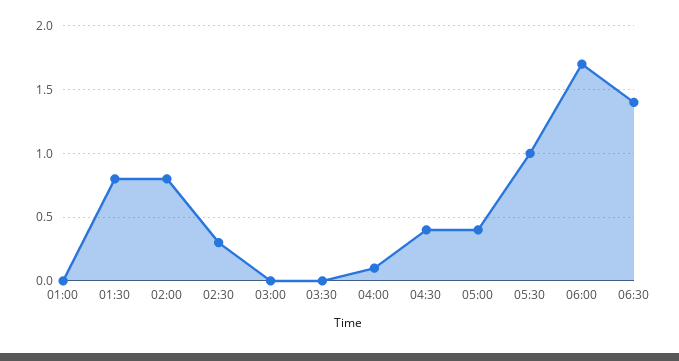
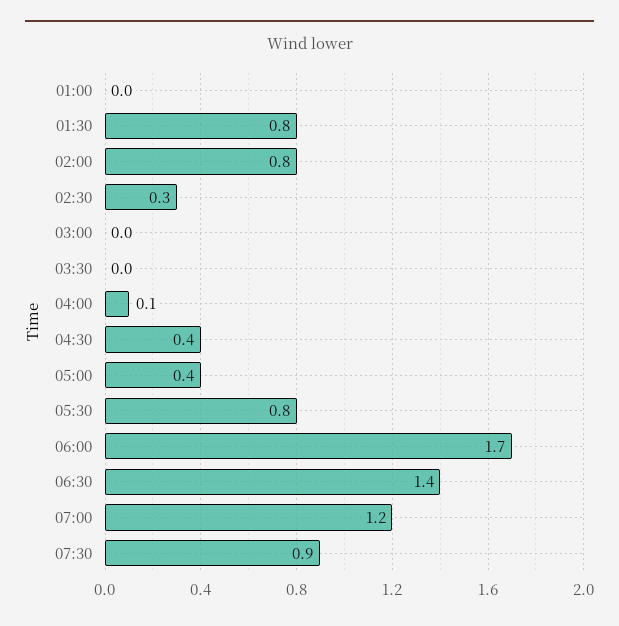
05:30: 1 -> 0.8
07:00: none -> 1.2
07:30: none -> 0.9

